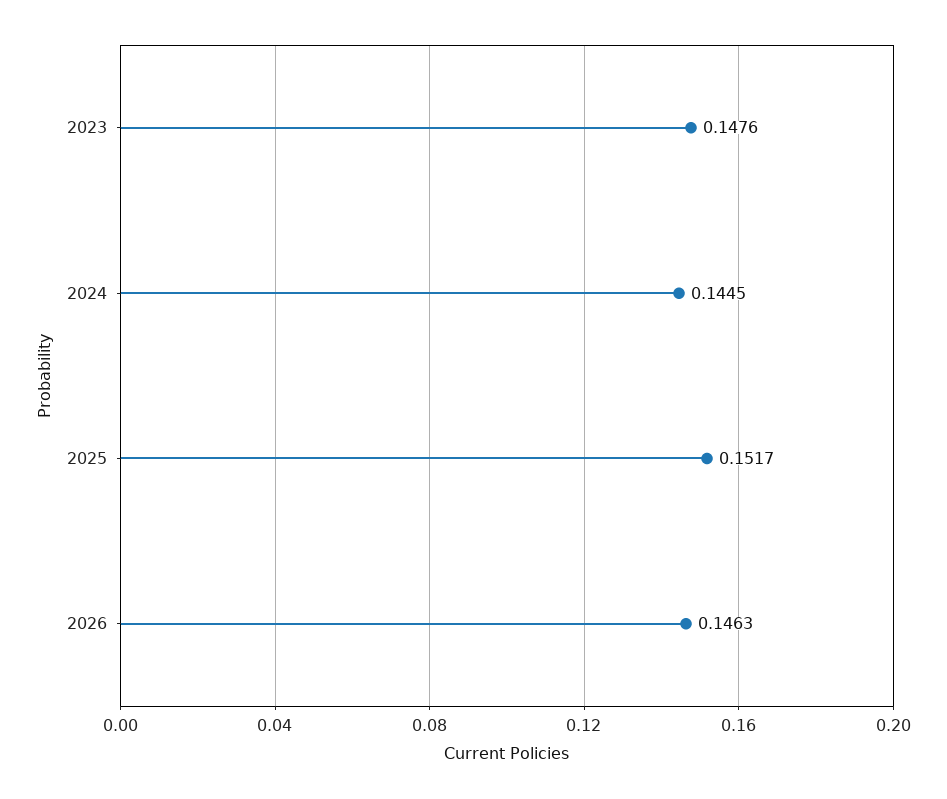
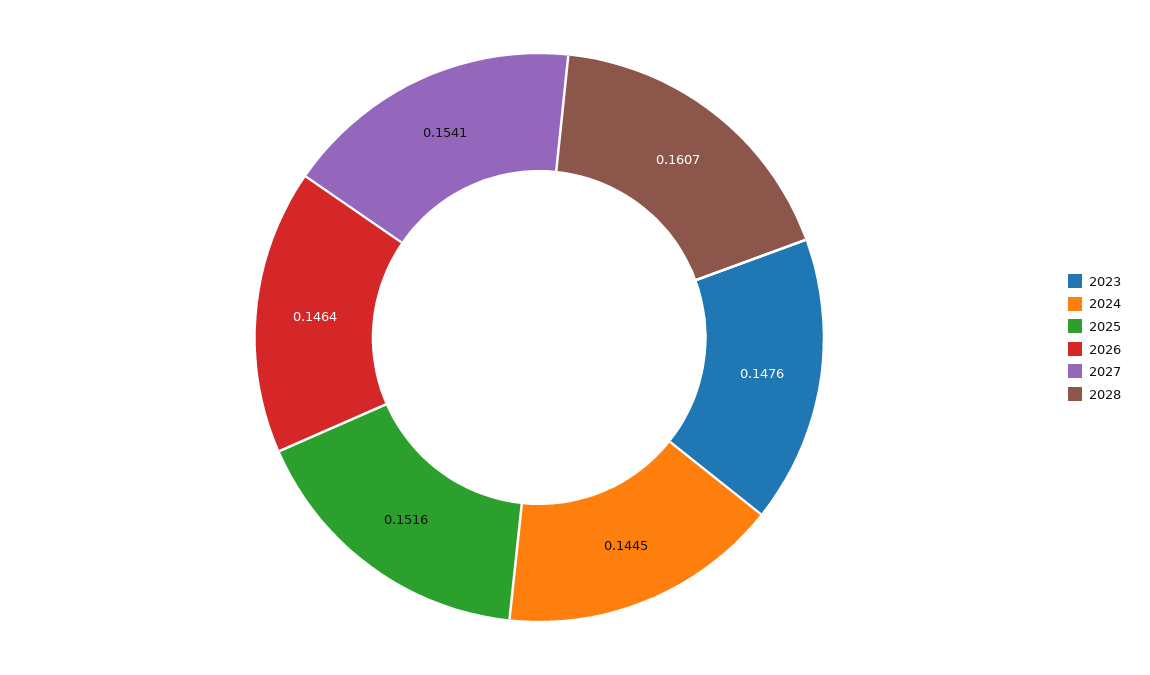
2025: 0.1517 -> 0.1516
2026: 0.1463 -> 0.1464
2027: none -> 0.1541
2028: none -> 0.1607

